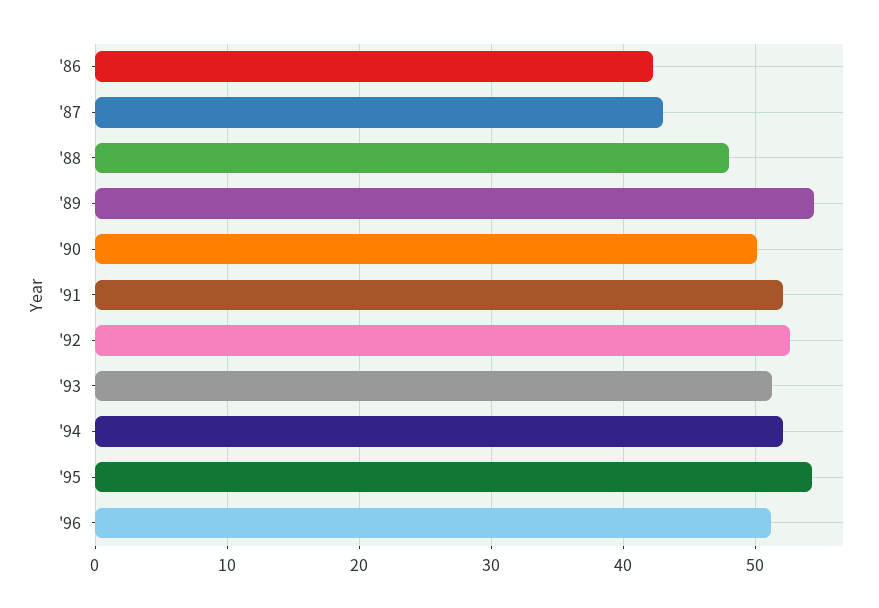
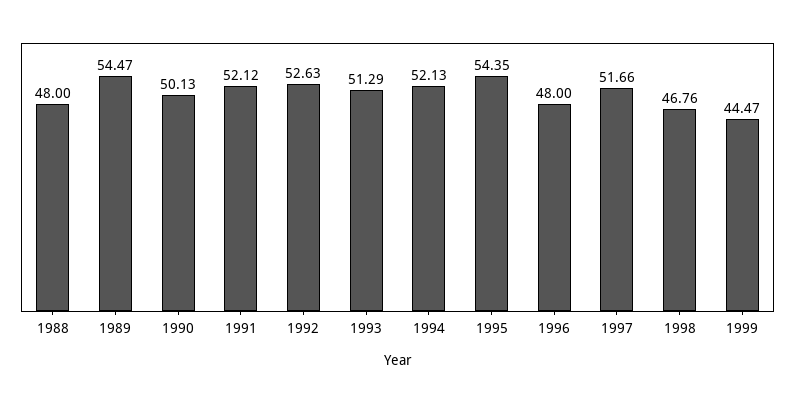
'86: 42 -> none
'87: 43 -> none
'96: 51 -> 48
1997: none -> 51.66
1998: none -> 46.76
1999: none -> 44.47

